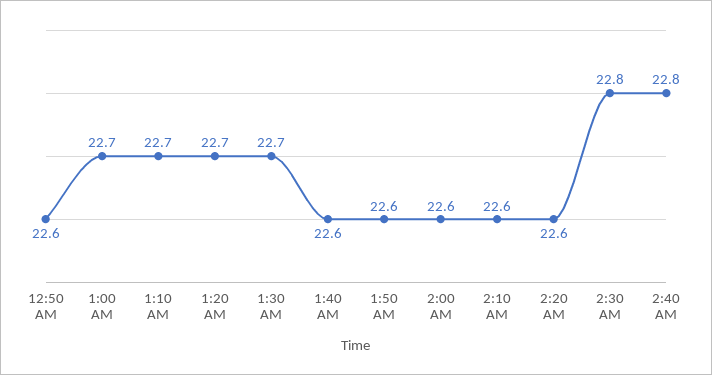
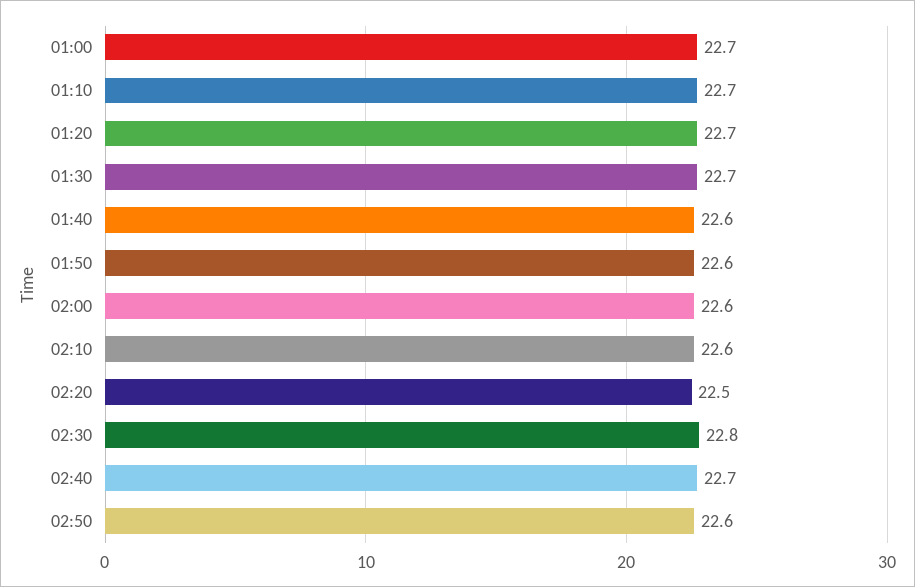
12:50 AM: 22.6 -> none
2:20 AM: 22.6 -> 22.5
2:40 AM: 22.8 -> 22.7
02:50: none -> 22.6

